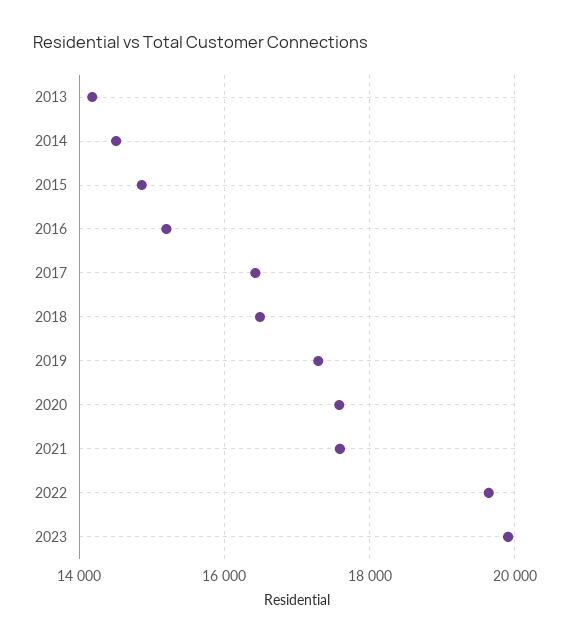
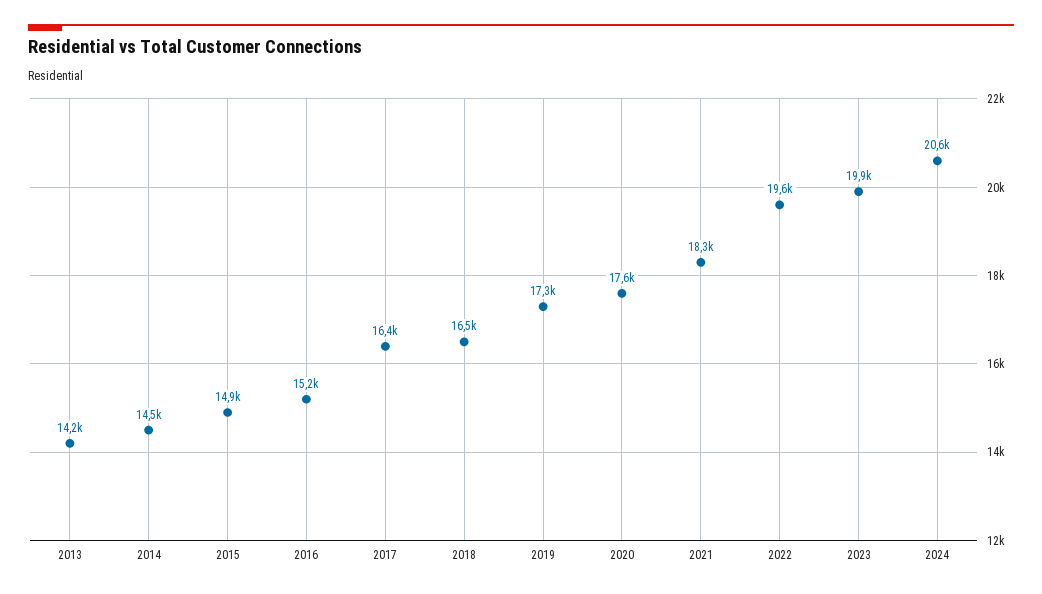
2021: 17600 -> 18300
2024: none -> 20600

